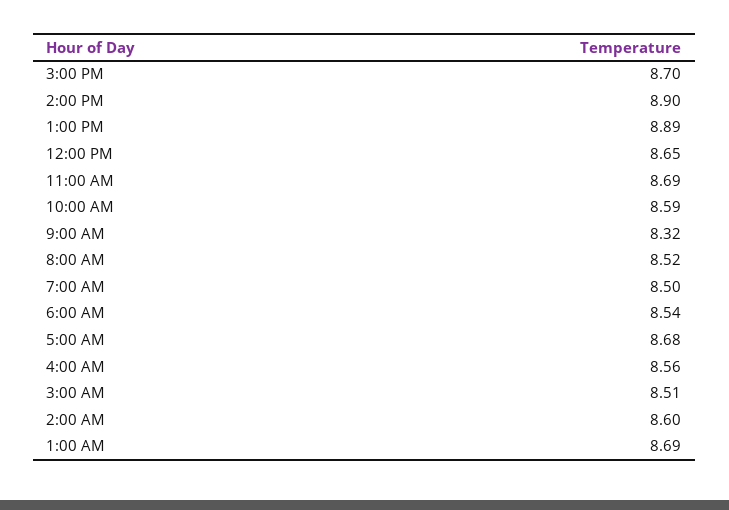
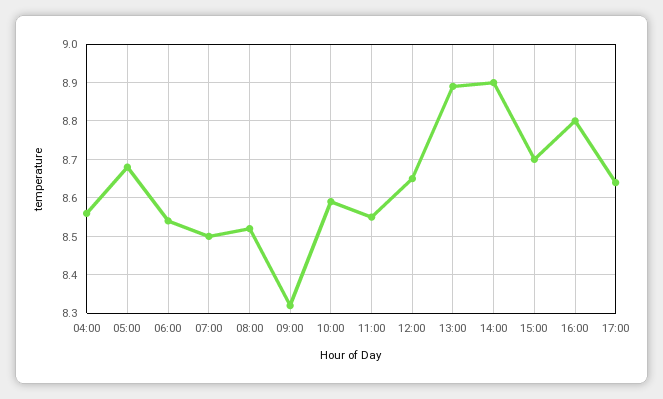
11:00 AM: 8.69 -> 8.55
3:00 AM: 8.51 -> none
2:00 AM: 8.6 -> none
1:00 AM: 8.69 -> none
16:00: none -> 8.8
17:00: none -> 8.65

